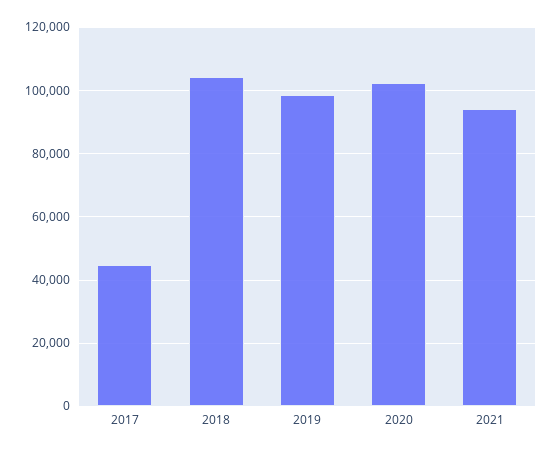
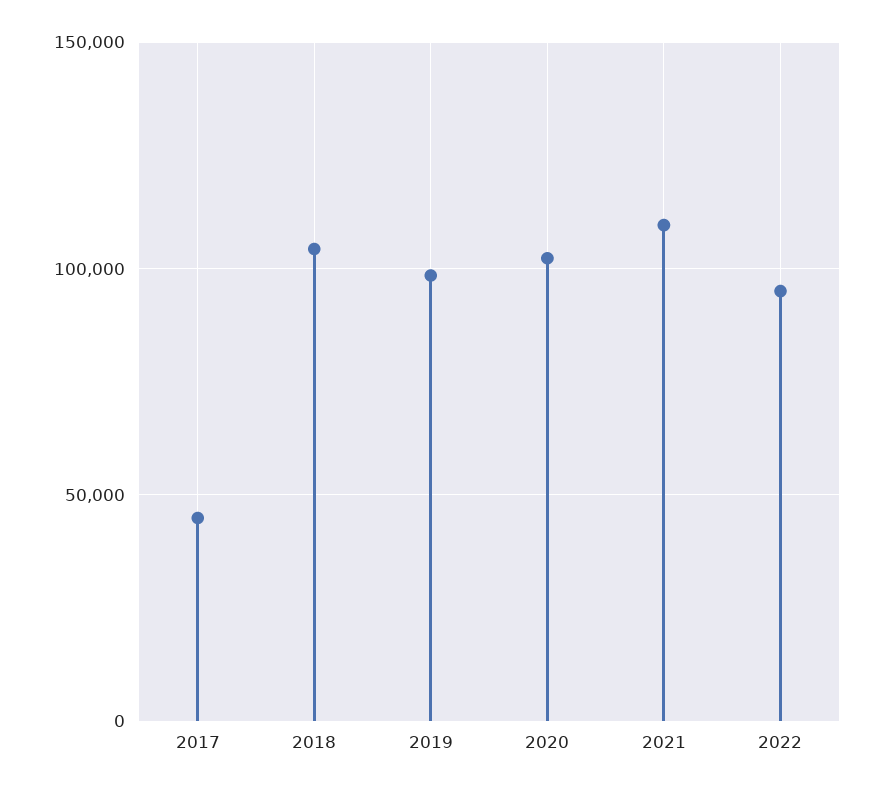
2021: 94000 -> 110000
2022: none -> 95000

